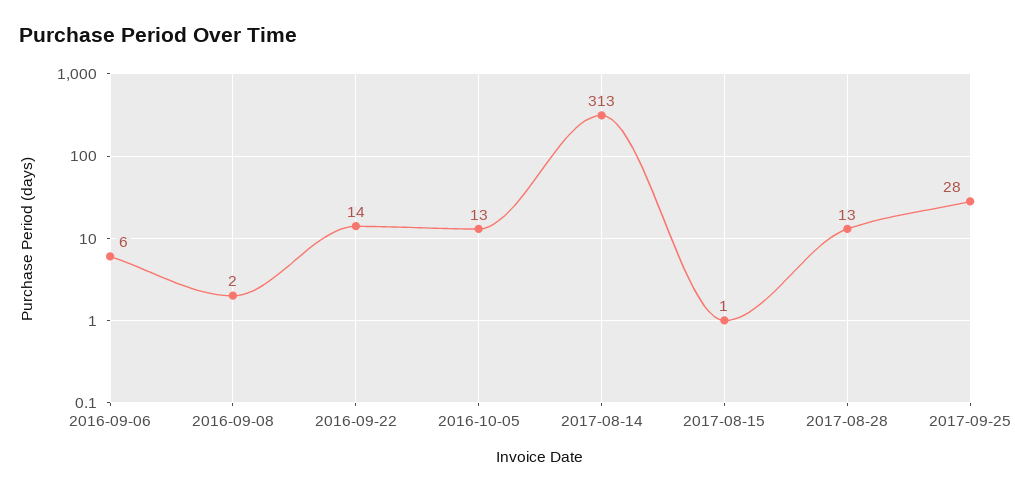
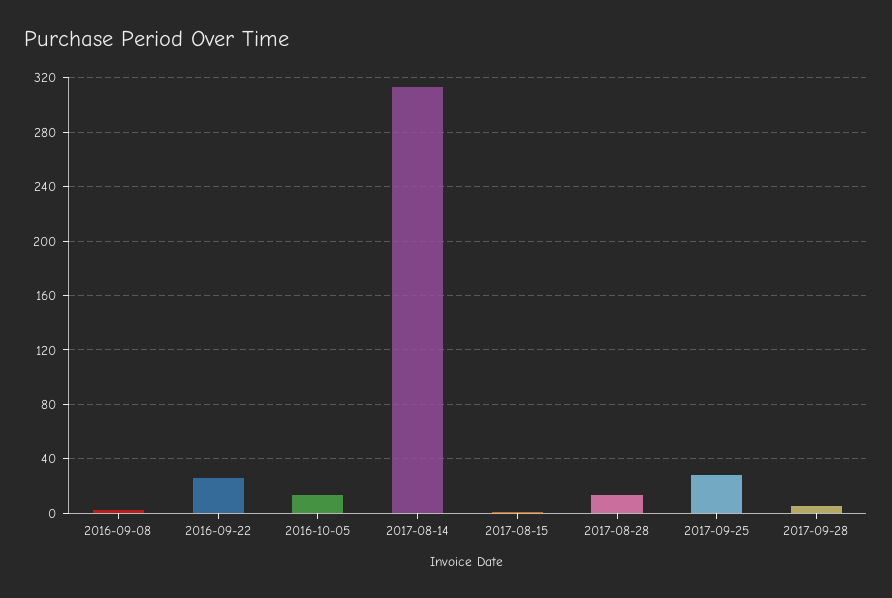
2016-09-06: 6 -> none
2016-09-22: 14 -> 25
2017-09-28: none -> 5

